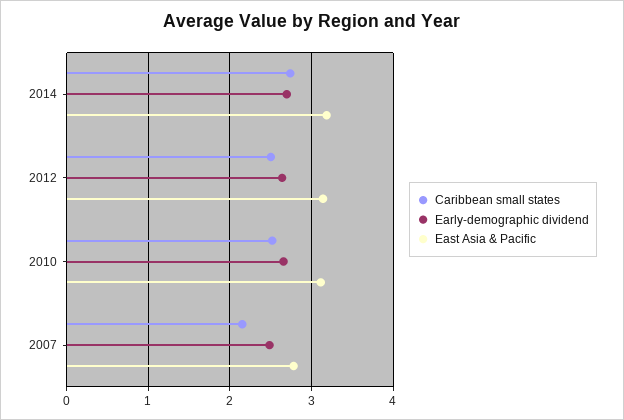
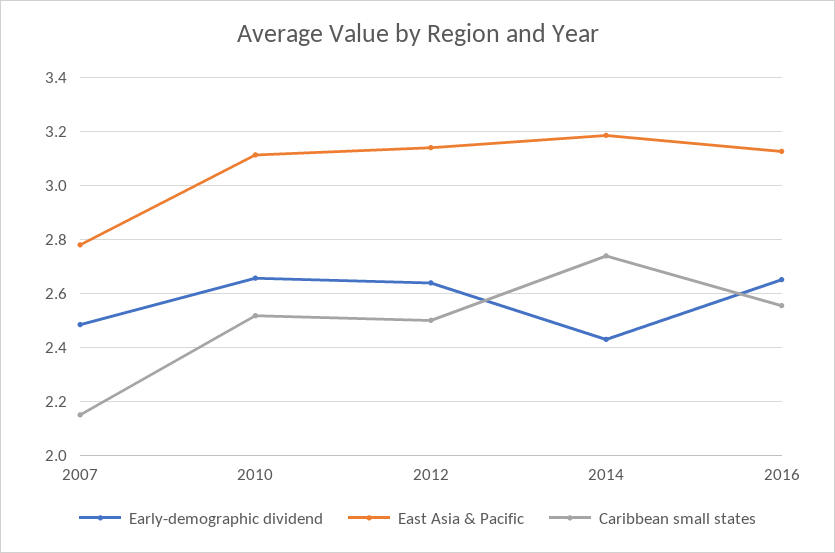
Early-demographic dividend, 2014: 2.7 -> 2.425
Early-demographic dividend, 2016: none -> 2.65
East Asia & Pacific, 2016: none -> 3.125
Caribbean small states, 2016: none -> 2.55

